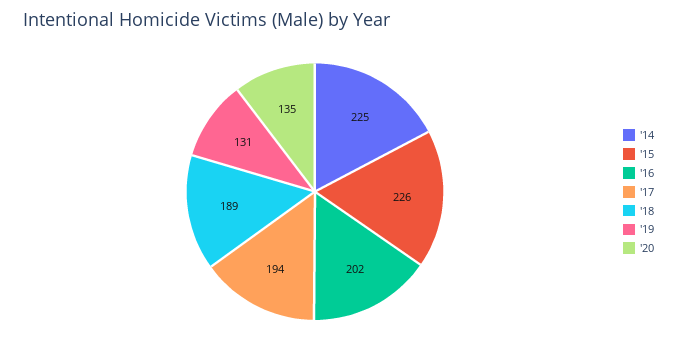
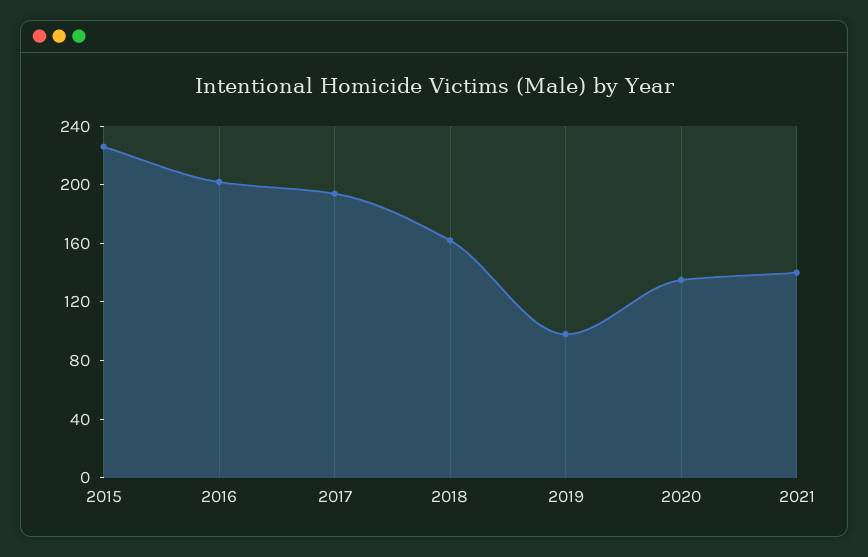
'14: 225 -> none
'18: 189 -> 160
'19: 131 -> 100
2021: none -> 140

